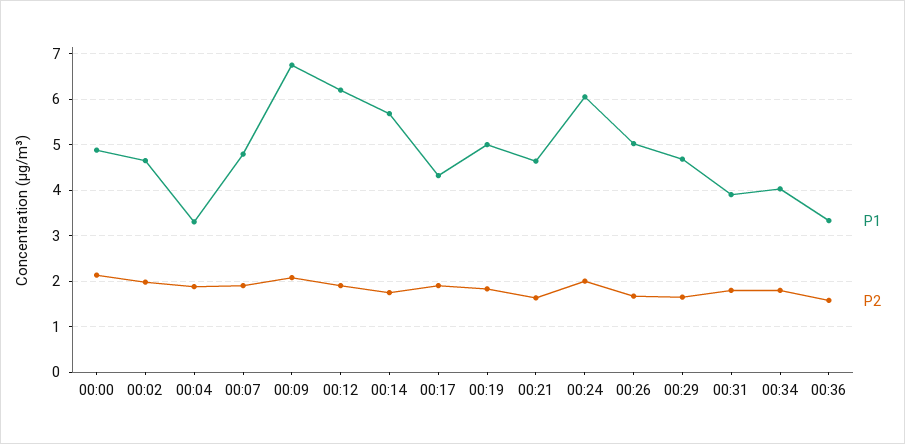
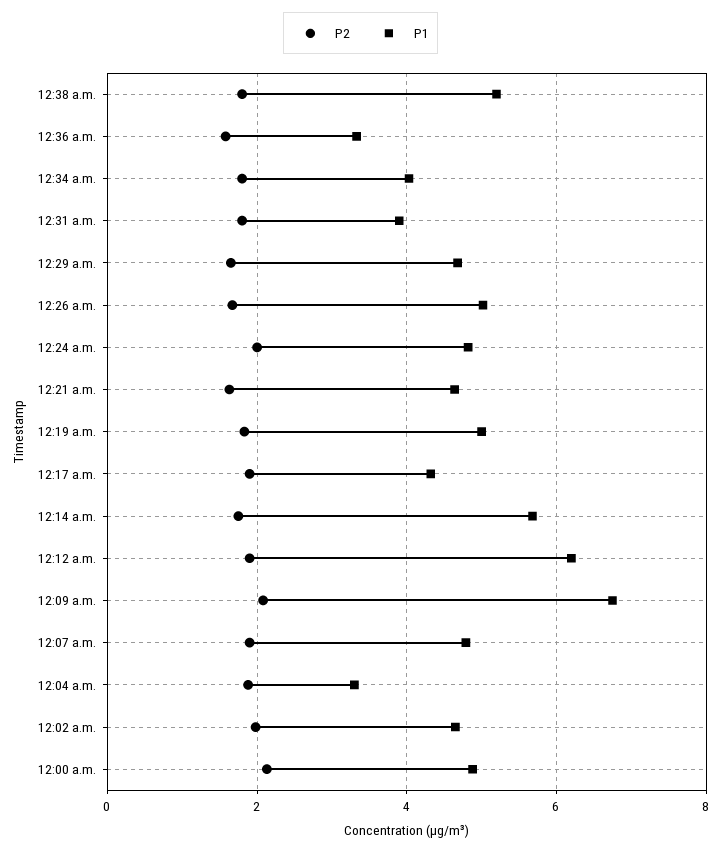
P1, 00:24: 6 -> 4.8
P2, 12:38 a.m.: none -> 1.8
P1, 12:38 a.m.: none -> 5.2

